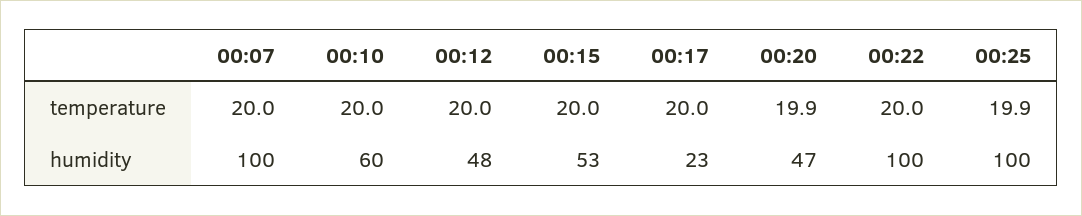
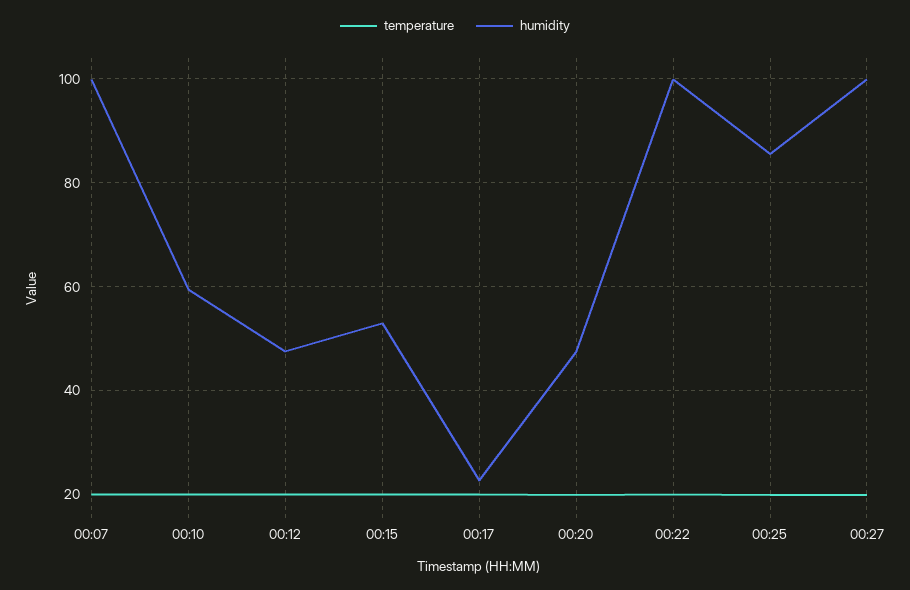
humidity, 00:25: 100 -> 86
temperature, 00:27: none -> 20
humidity, 00:27: none -> 100

